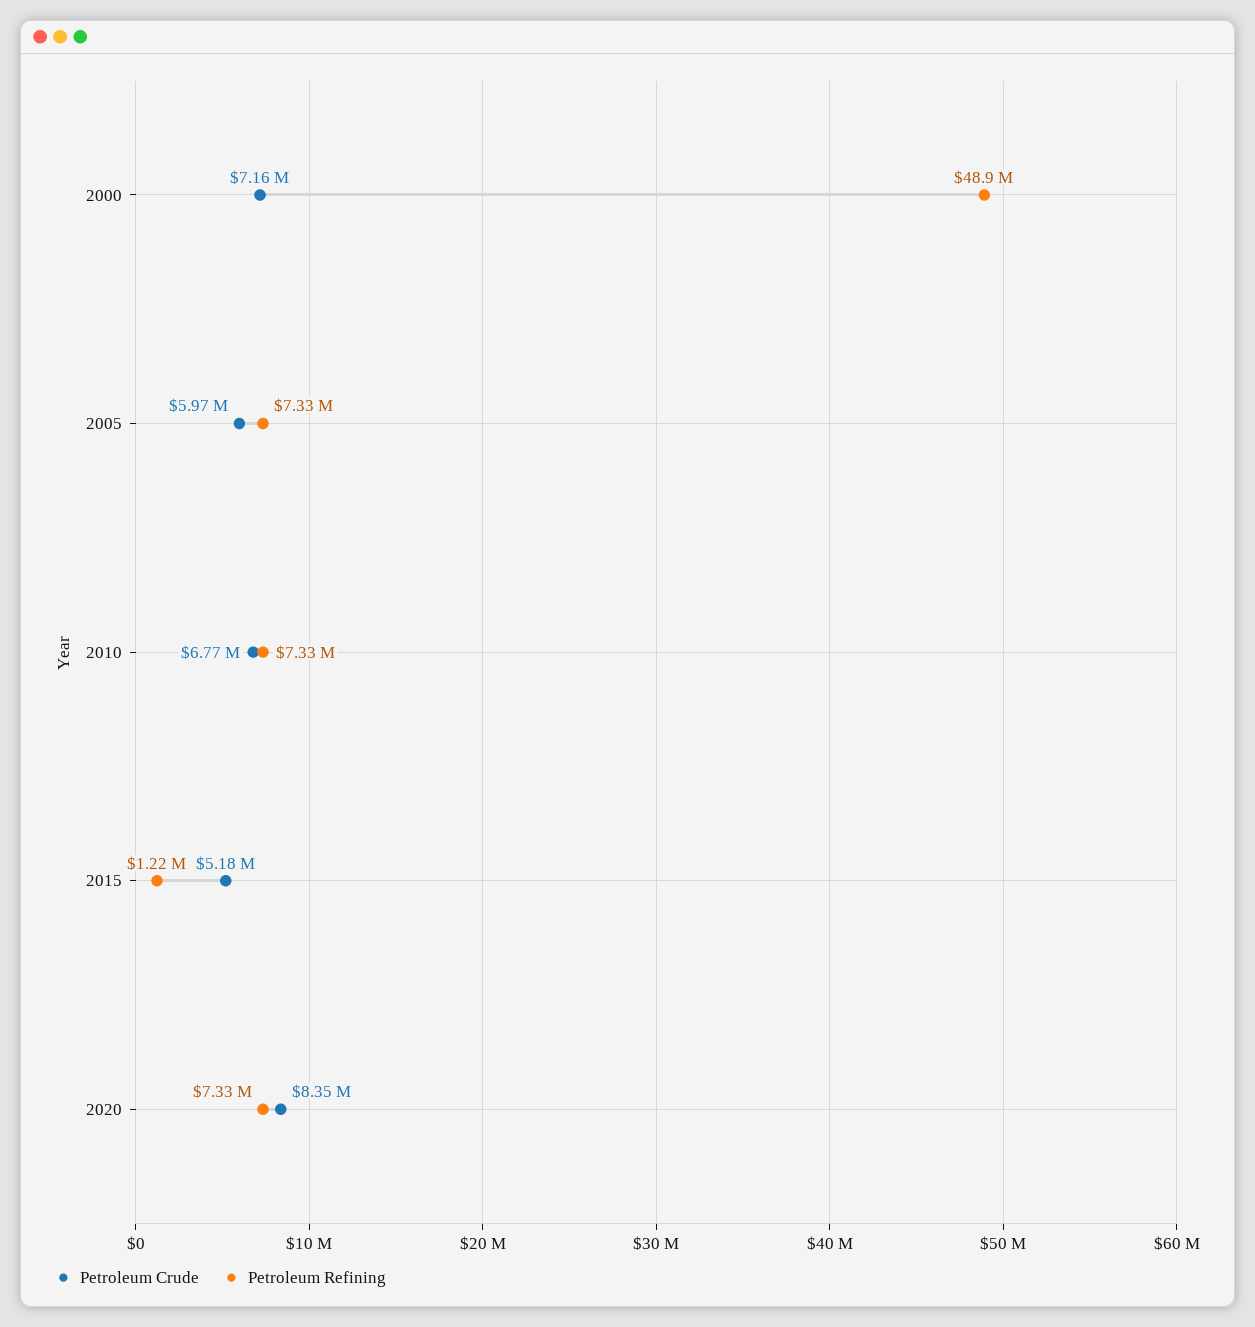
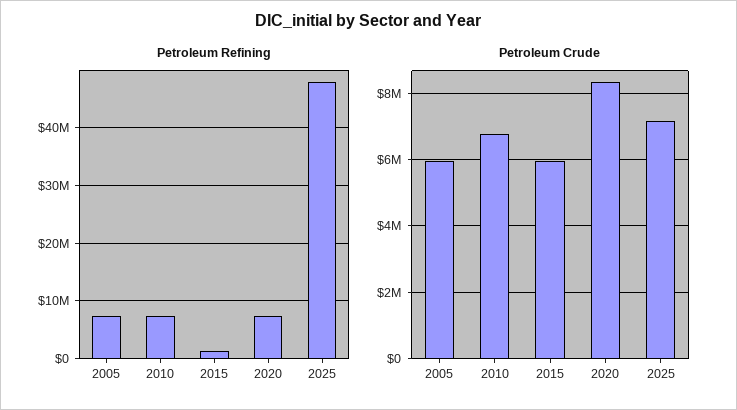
Petroleum Crude, 2000: 7160000 -> none
Petroleum Refining, 2000: 48900000 -> none
Petroleum Crude, 2015: 5180000 -> 6000000
Petroleum Refining, 2025: none -> 48000000
Petroleum Crude, 2025: none -> 7200000

